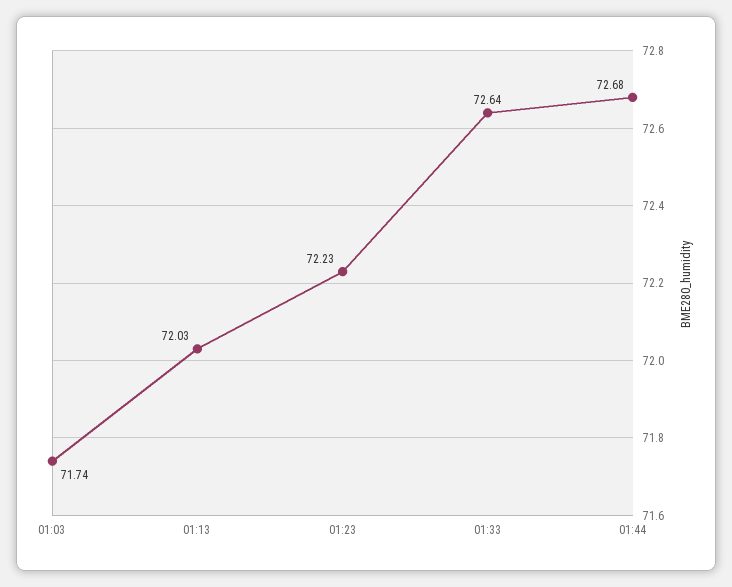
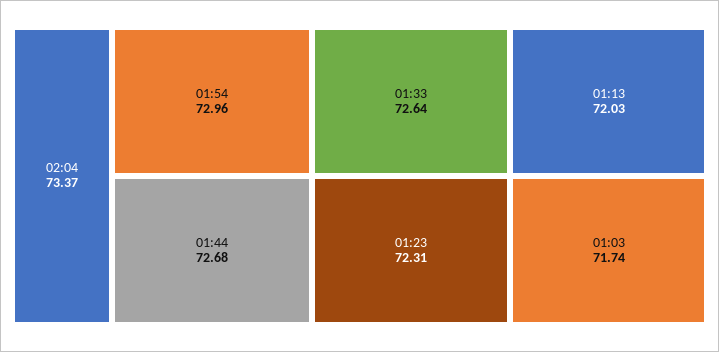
01:23: 72.23 -> 72.31
02:04: none -> 73.37
01:54: none -> 72.96

